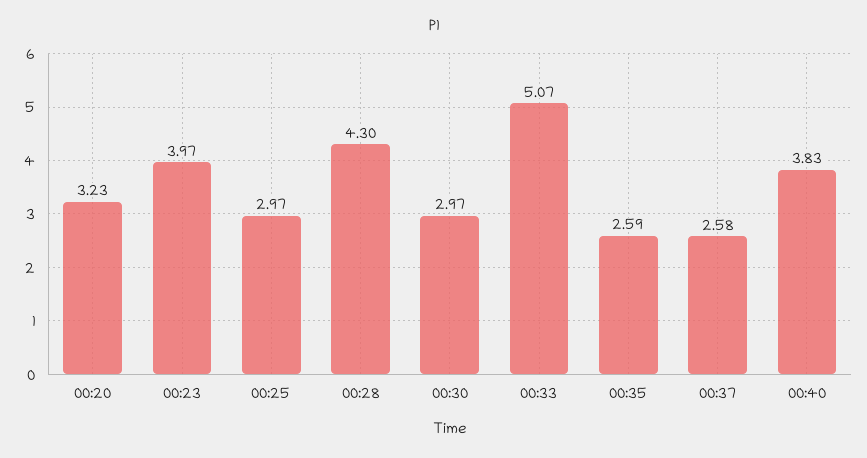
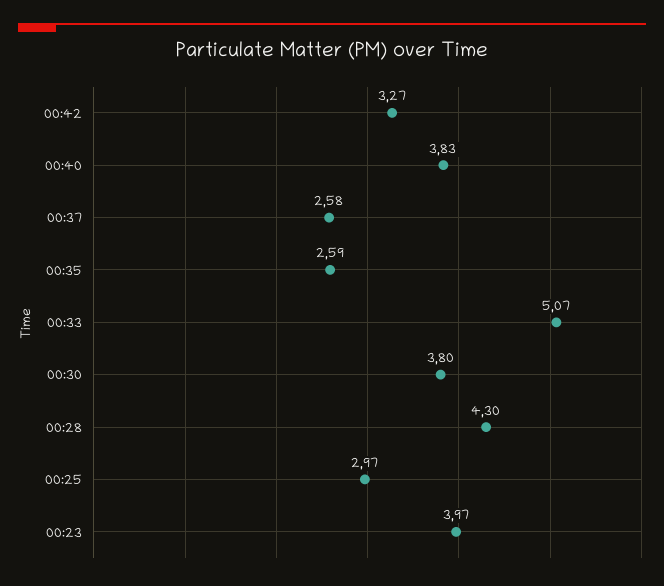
00:20: 3.23 -> none
00:30: 2.97 -> 3.8
00:42: none -> 3.27

